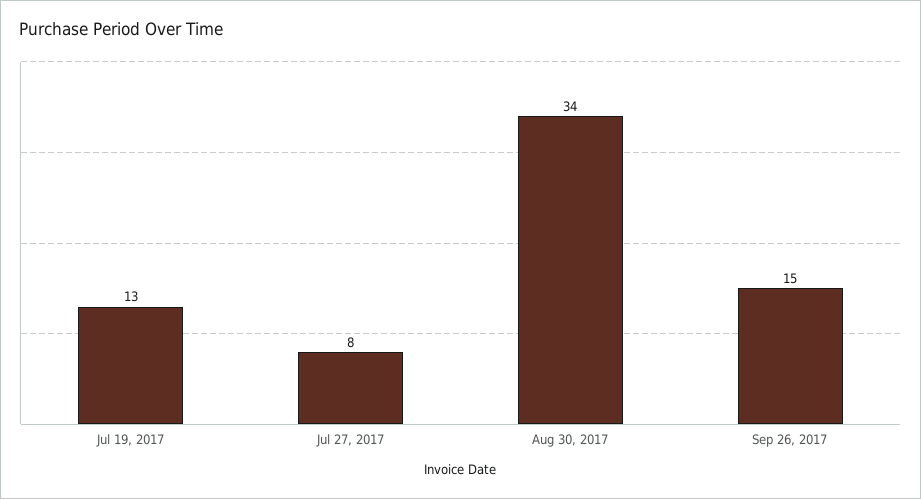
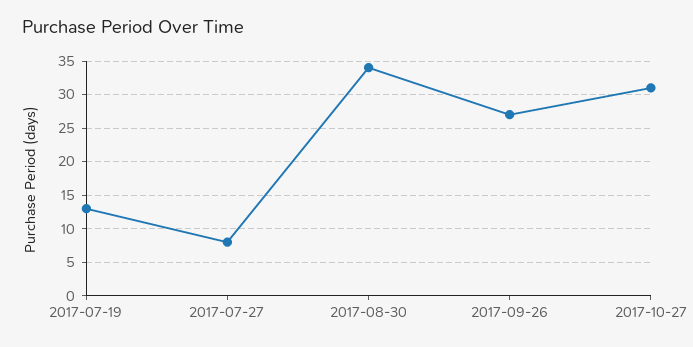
Sep 26, 2017: 15 -> 27
2017-10-27: none -> 31

